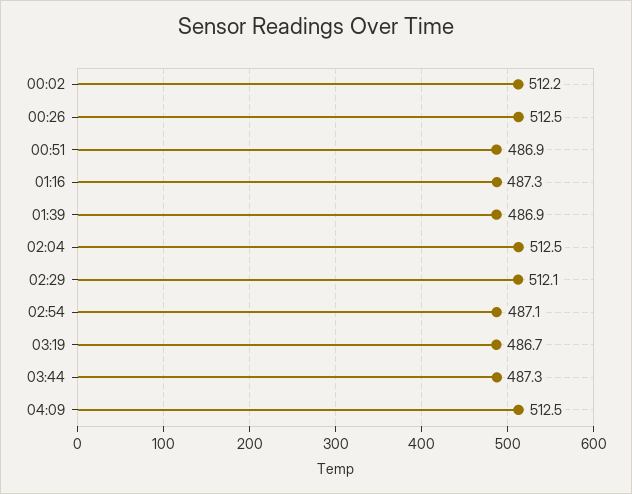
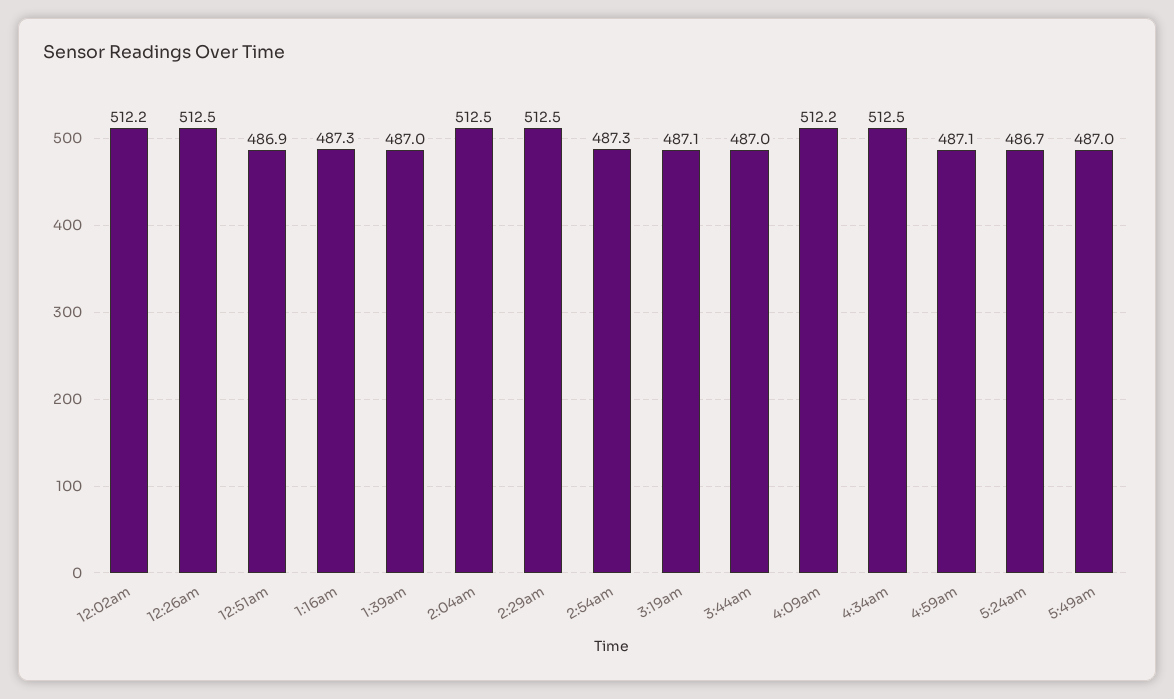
01:39: 486.9 -> 487
02:29: 512.1 -> 512.5
02:54: 487.1 -> 487.3
03:19: 486.7 -> 487.1
03:44: 487.3 -> 487
04:09: 512.5 -> 512.2
4:34am: none -> 512.5
4:59am: none -> 487.1
5:24am: none -> 486.7
5:49am: none -> 487

